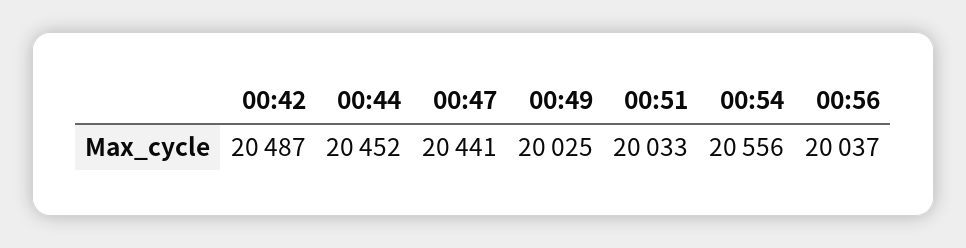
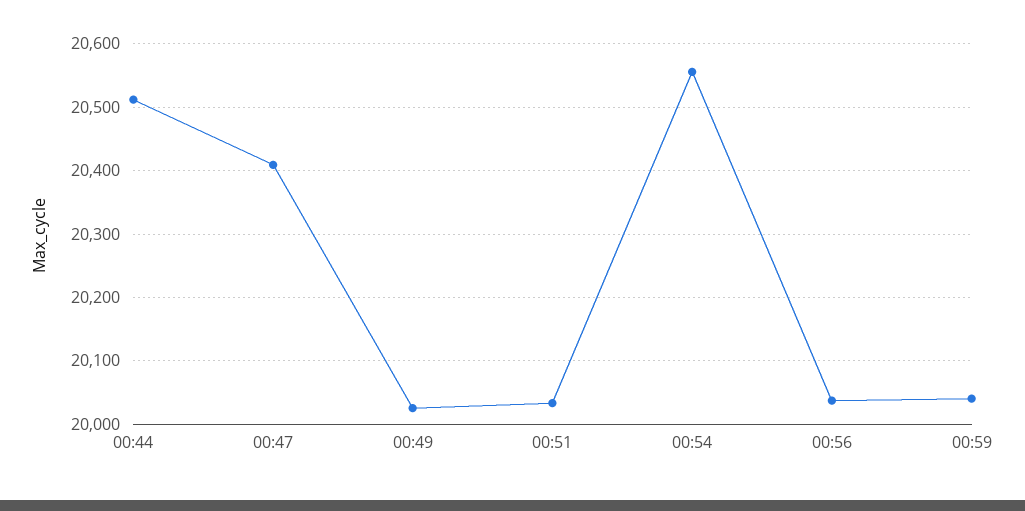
00:42: 20487 -> none
00:44: 20452 -> 20510
00:47: 20441 -> 20410
00:59: none -> 20040

